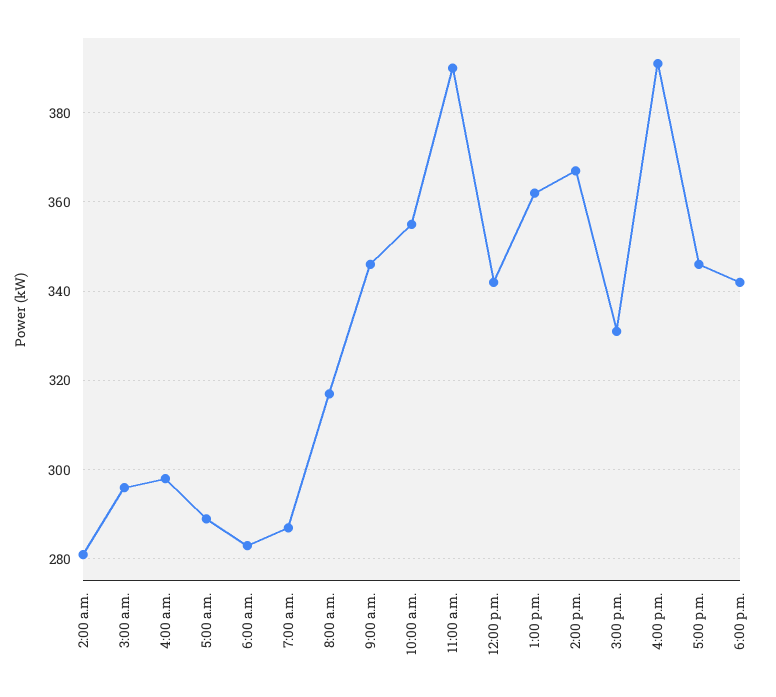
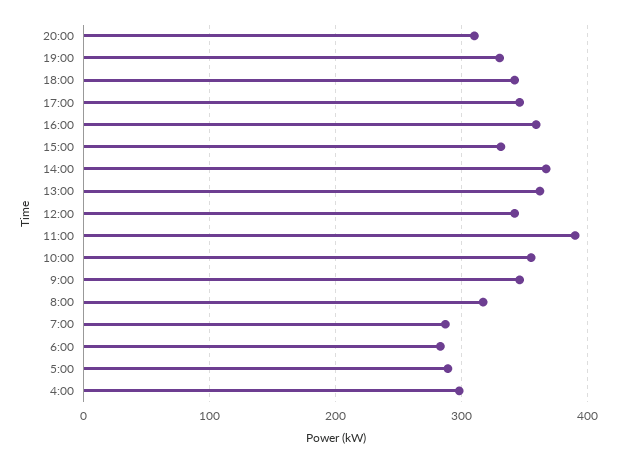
2:00 a.m.: 280 -> none
3:00 a.m.: 295 -> none
4:00 p.m.: 390 -> 360
20:00: none -> 310
19:00: none -> 330

